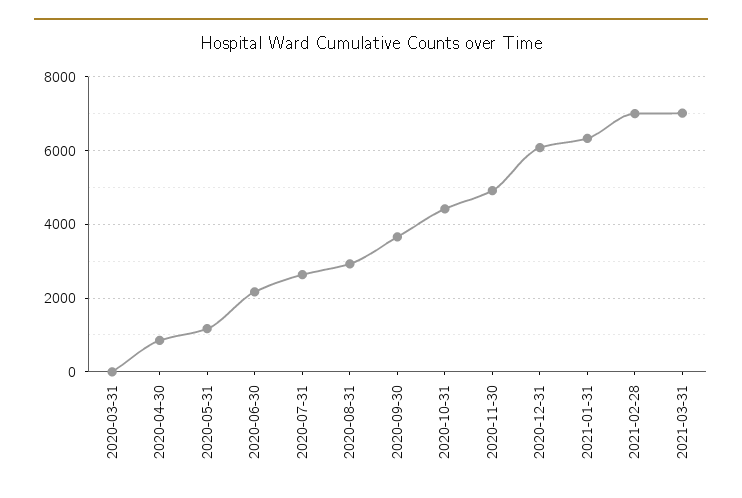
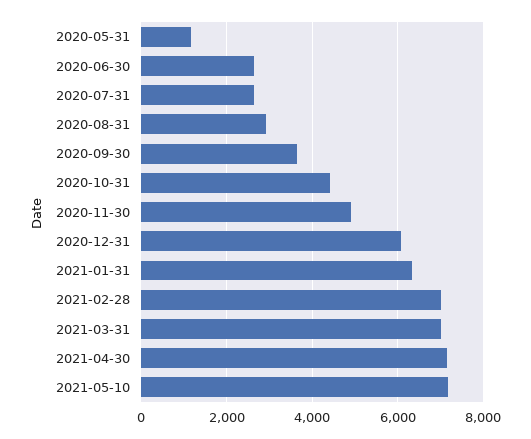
2020-03-31: 0 -> none
2020-04-30: 800 -> none
2020-06-30: 2200 -> 2600
2021-04-30: none -> 7200
2021-05-10: none -> 7200

